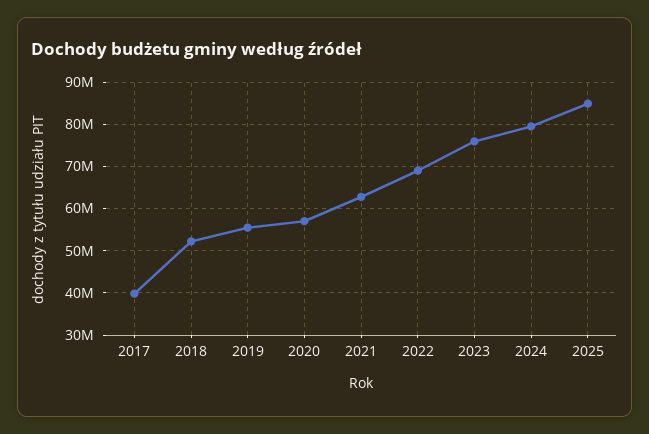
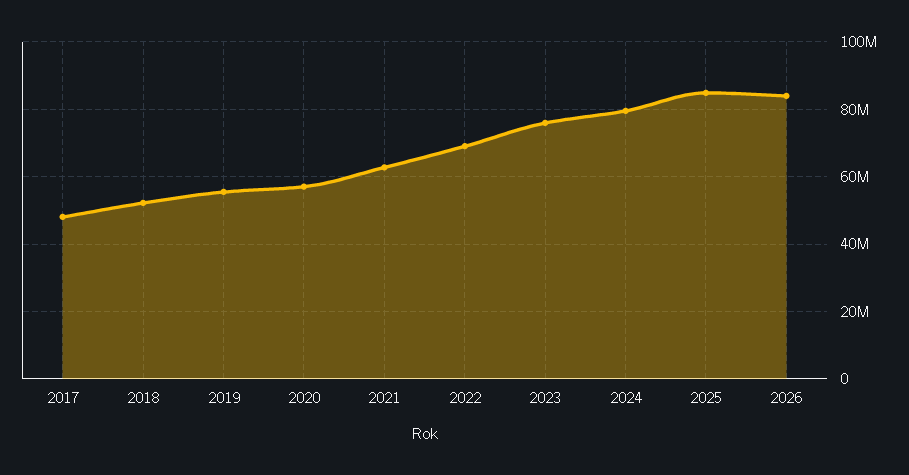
2017: 40000000 -> 48000000
2026: none -> 84000000

